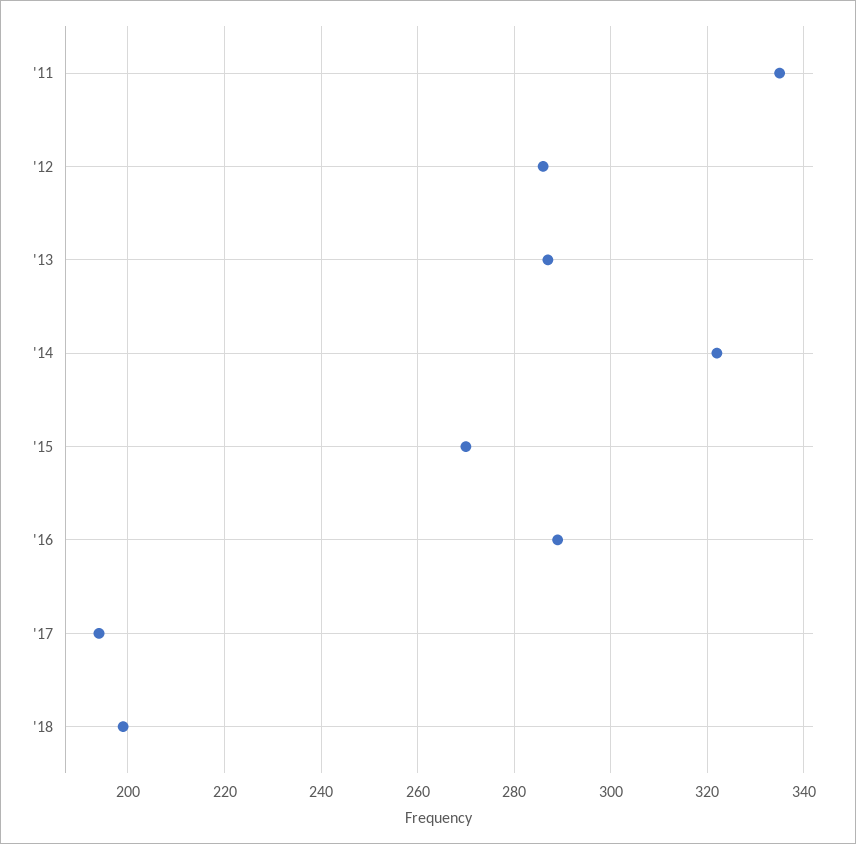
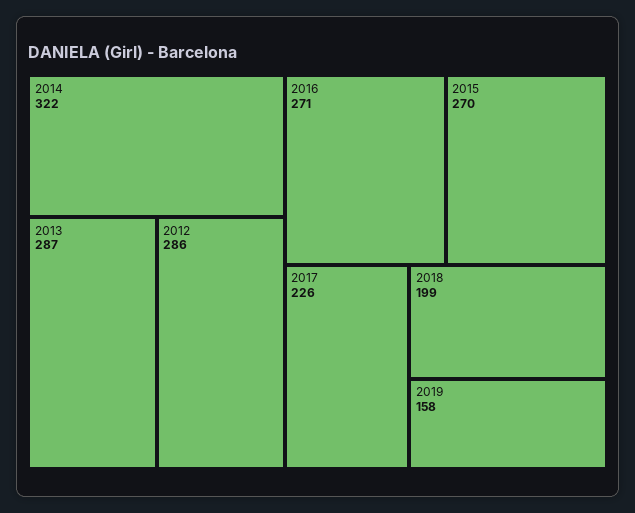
'11: 335 -> none
'16: 290 -> 271
'17: 195 -> 226
2019: none -> 158

